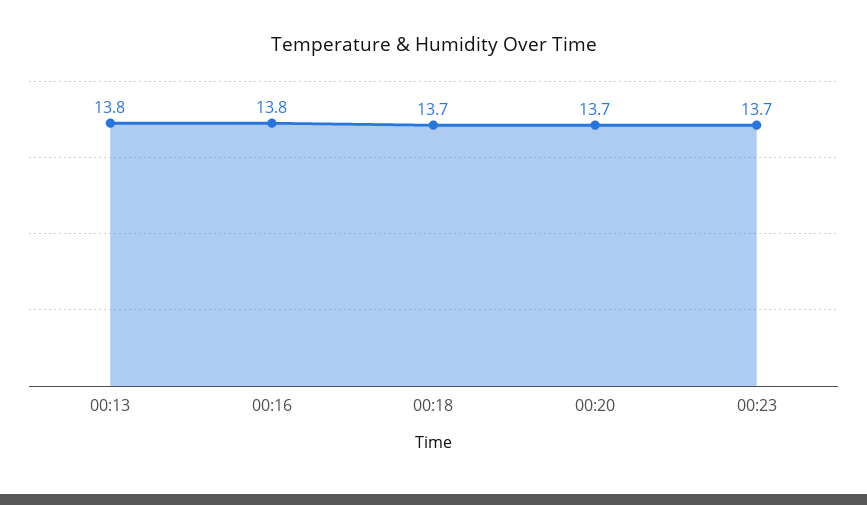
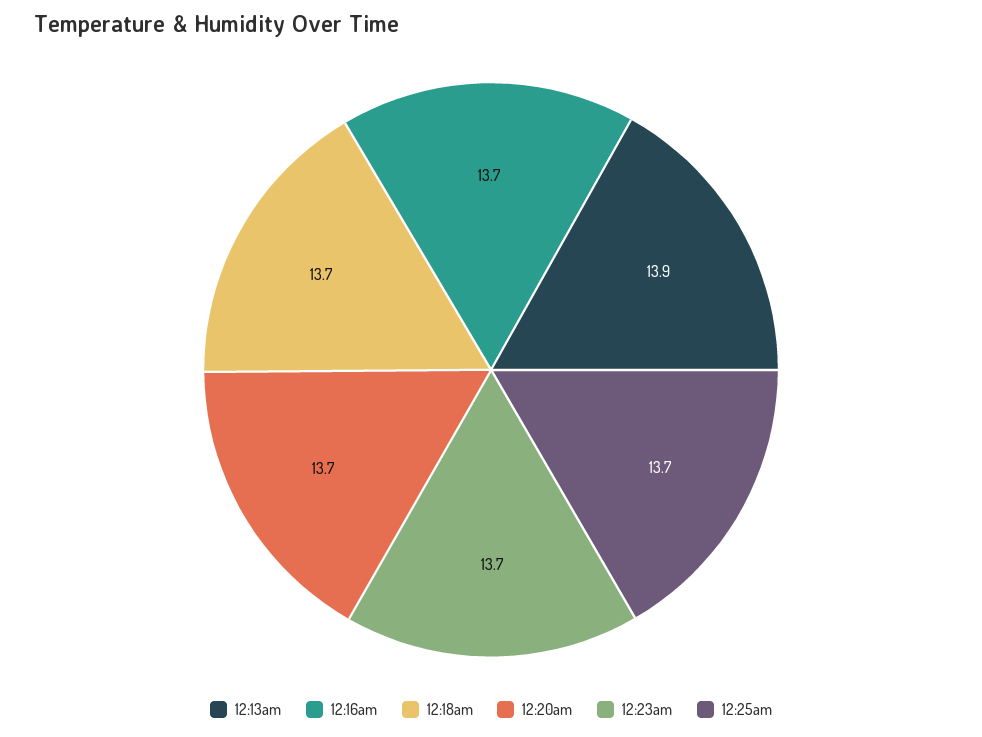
00:13: 13.8 -> 13.9
00:16: 13.8 -> 13.7
12:25am: none -> 13.7

